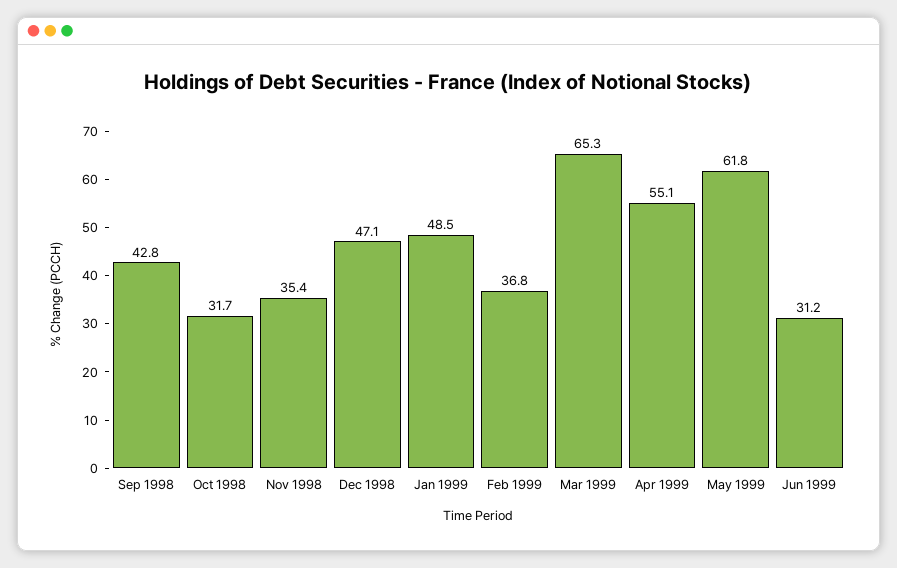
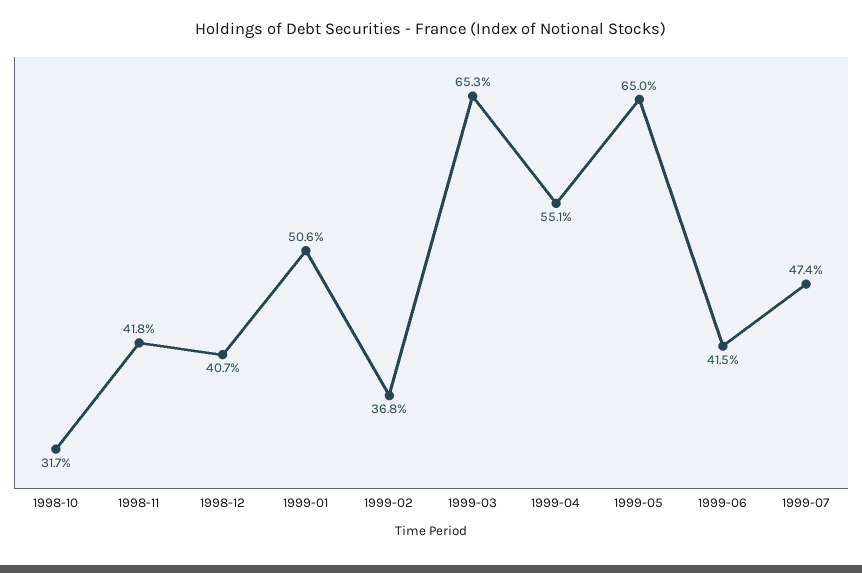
Sep 1998: 42.8 -> none
Nov 1998: 35.4 -> 41.8
Dec 1998: 47.1 -> 40.7
Jan 1999: 48.5 -> 50.6
May 1999: 61.8 -> 65
Jun 1999: 31.2 -> 41.5
1999-07: none -> 47.4

